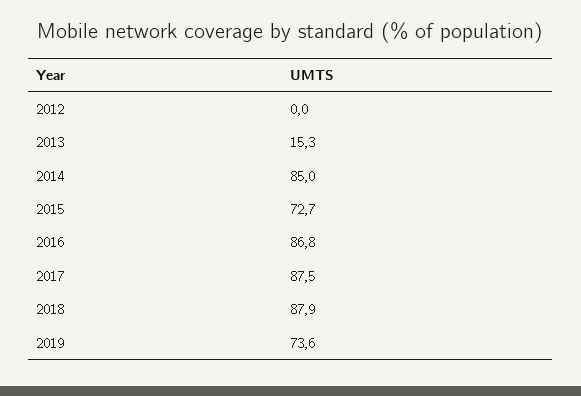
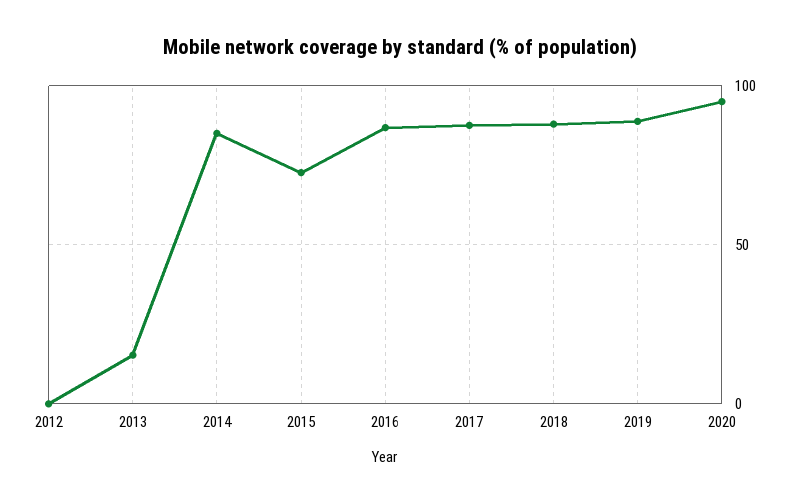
2019: 73.6 -> 90
2020: none -> 95

